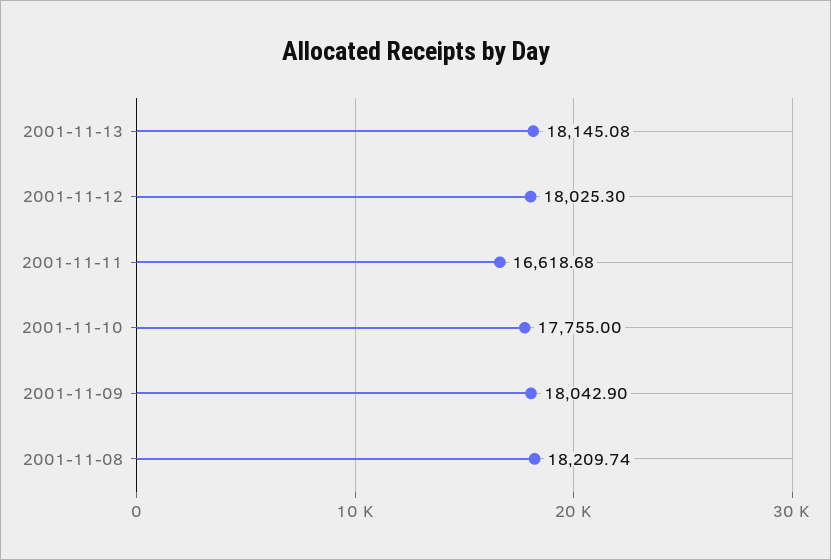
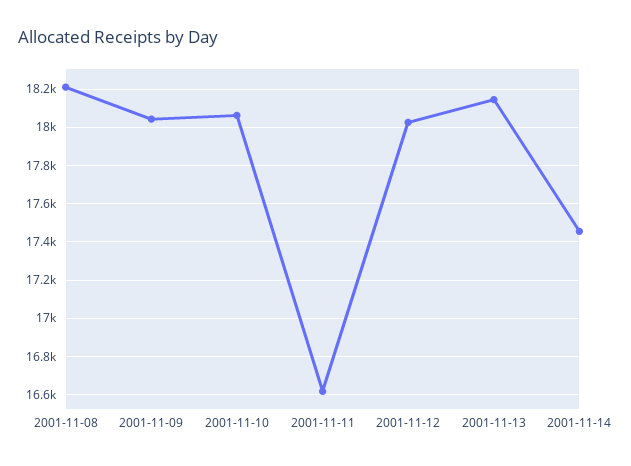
2001-11-10: 17755 -> 18050
2001-11-14: none -> 17450

